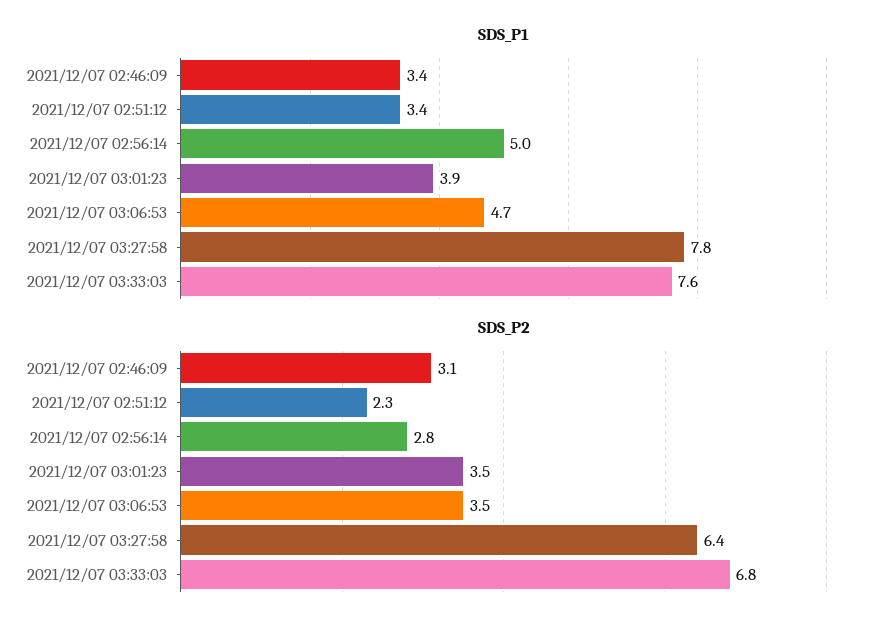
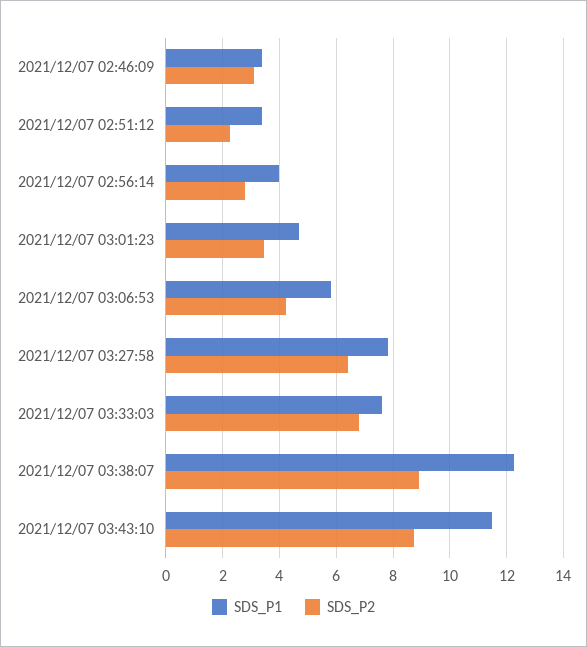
SDS_P1, 2021/12/07 02:56:14: 5 -> 4
SDS_P1, 2021/12/07 03:01:23: 3.9 -> 4.75
SDS_P1, 2021/12/07 03:06:53: 4.7 -> 5.75
SDS_P2, 2021/12/07 03:06:53: 3.5 -> 4.25
SDS_P1, 2021/12/07 03:38:07: none -> 12.25
SDS_P2, 2021/12/07 03:38:07: none -> 9
SDS_P1, 2021/12/07 03:43:10: none -> 11.5
SDS_P2, 2021/12/07 03:43:10: none -> 8.75

